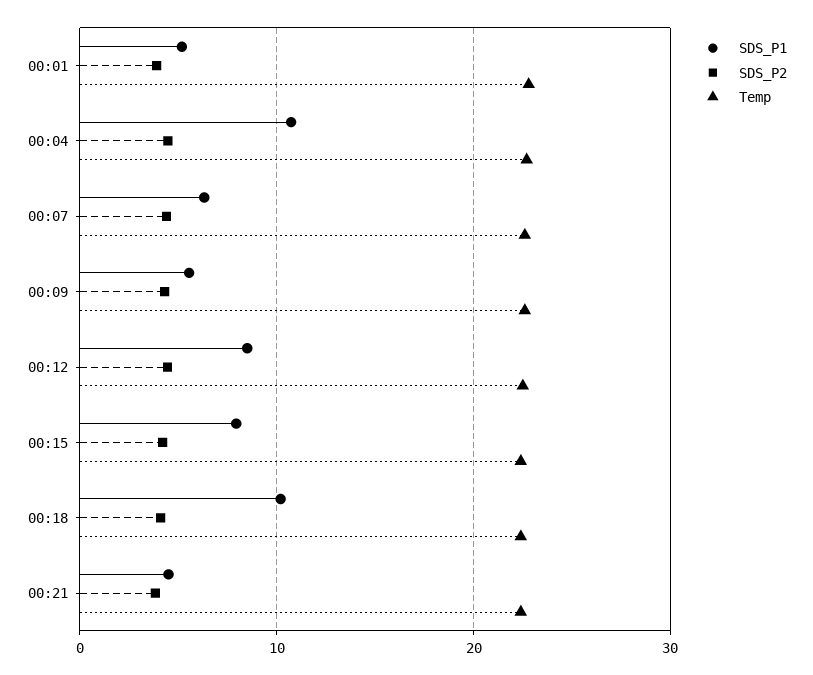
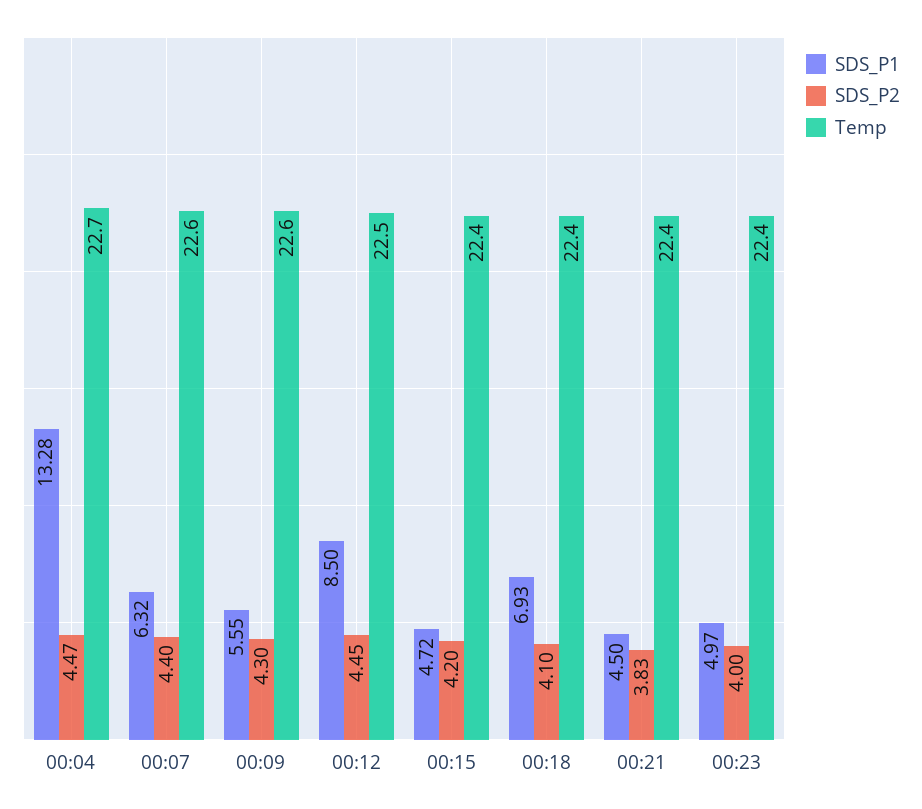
SDS_P1, 00:01: 5 -> none
SDS_P2, 00:01: 4 -> none
Temp, 00:01: 23 -> none
SDS_P1, 00:04: 11 -> 13.28
SDS_P1, 00:15: 8 -> 4.72
SDS_P1, 00:18: 10 -> 6.93
SDS_P1, 00:23: none -> 4.97
SDS_P2, 00:23: none -> 4
Temp, 00:23: none -> 22.4

